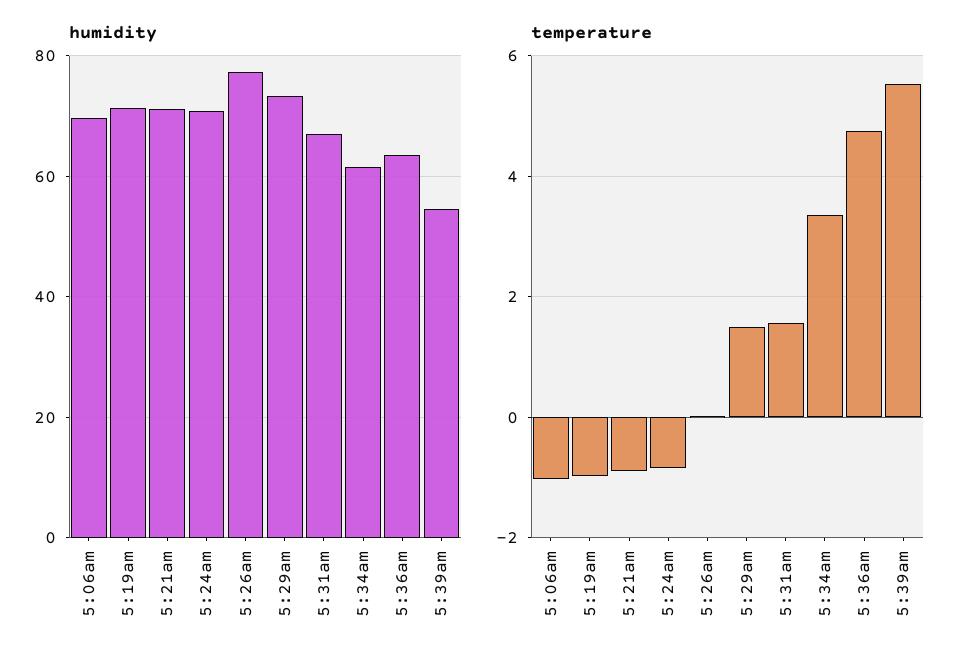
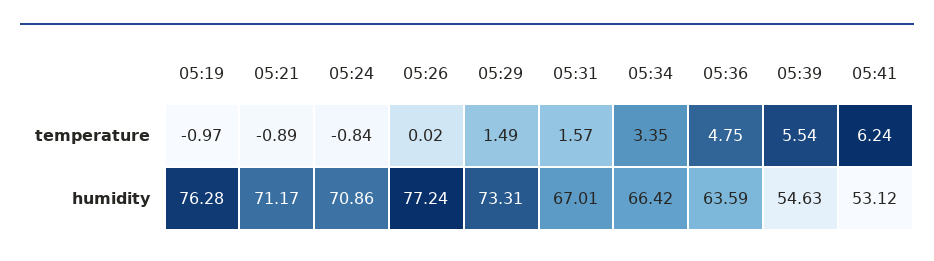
humidity, 5:06am: 70 -> none
humidity, 5:19am: 72 -> 76.28
humidity, 5:34am: 62 -> 66.42
temperature, 5:06am: -1 -> none
temperature, 05:41: none -> 6.24
humidity, 05:41: none -> 53.12

